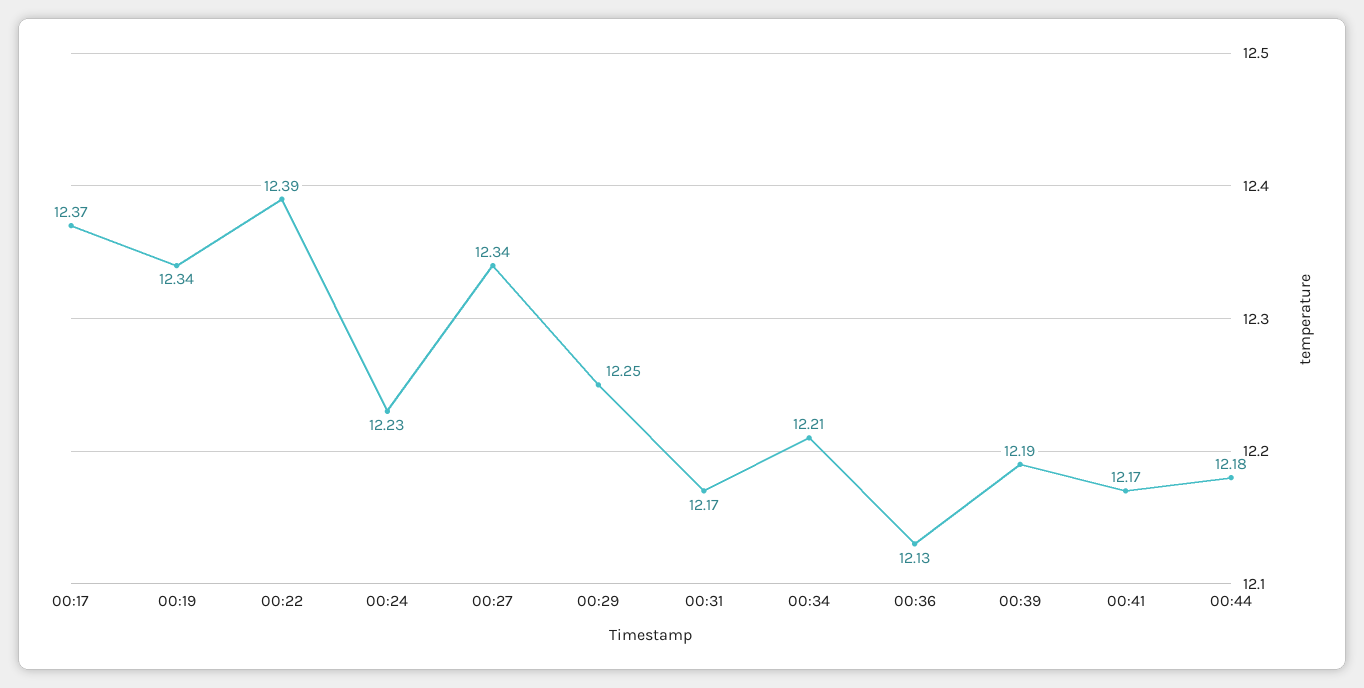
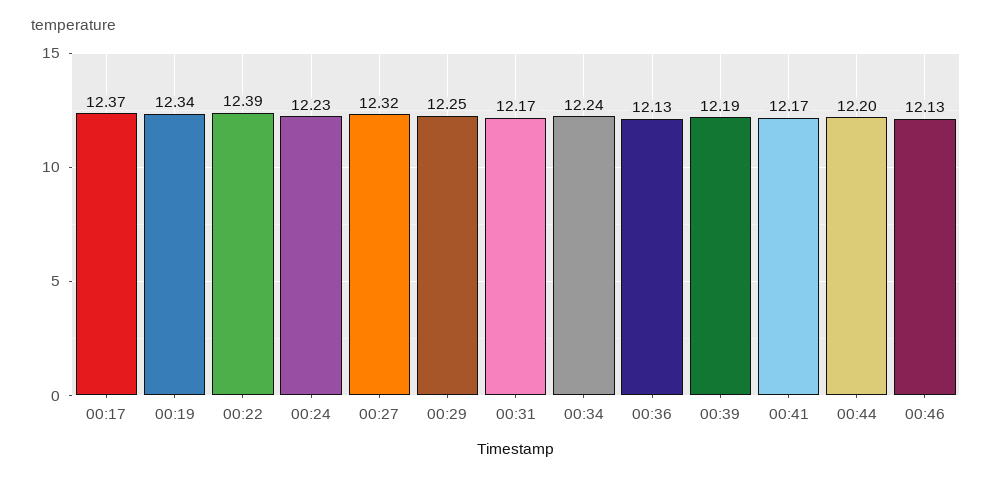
00:27: 12.34 -> 12.32
00:34: 12.21 -> 12.24
00:44: 12.18 -> 12.2
00:46: none -> 12.13

